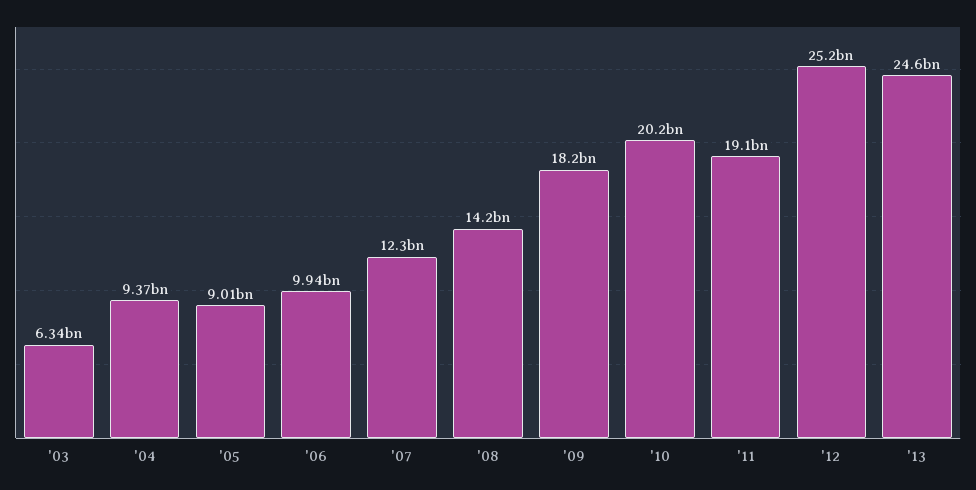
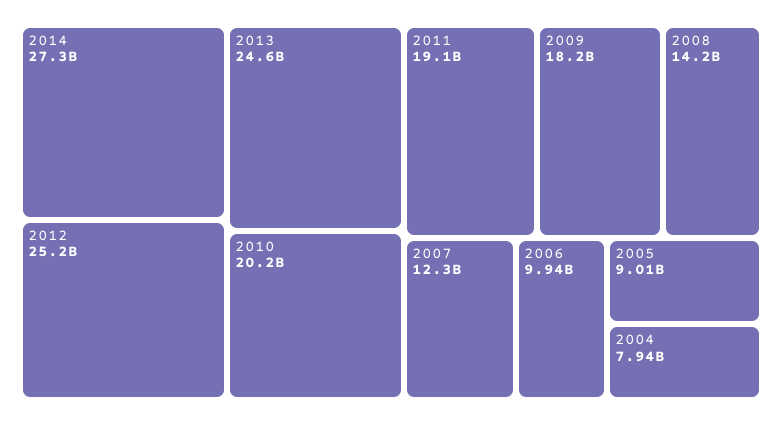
'03: 6340000000 -> none
'04: 9370000000 -> 7940000000
2014: none -> 27300000000

